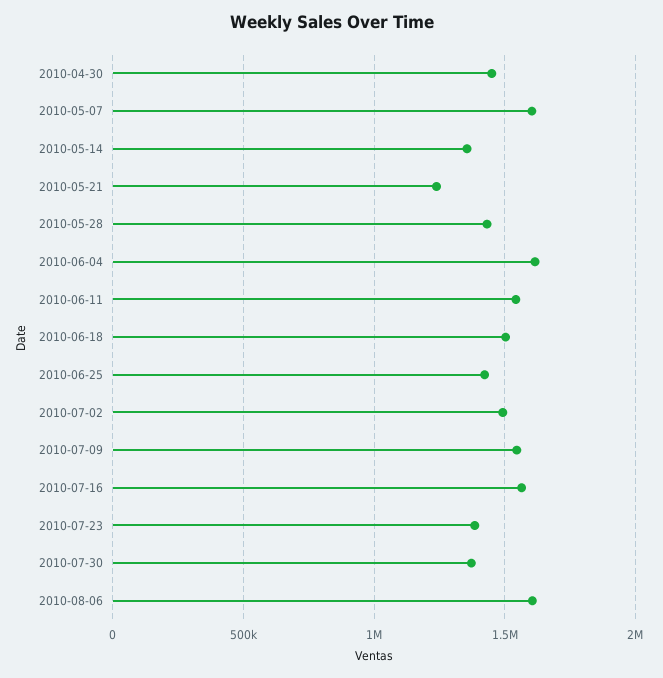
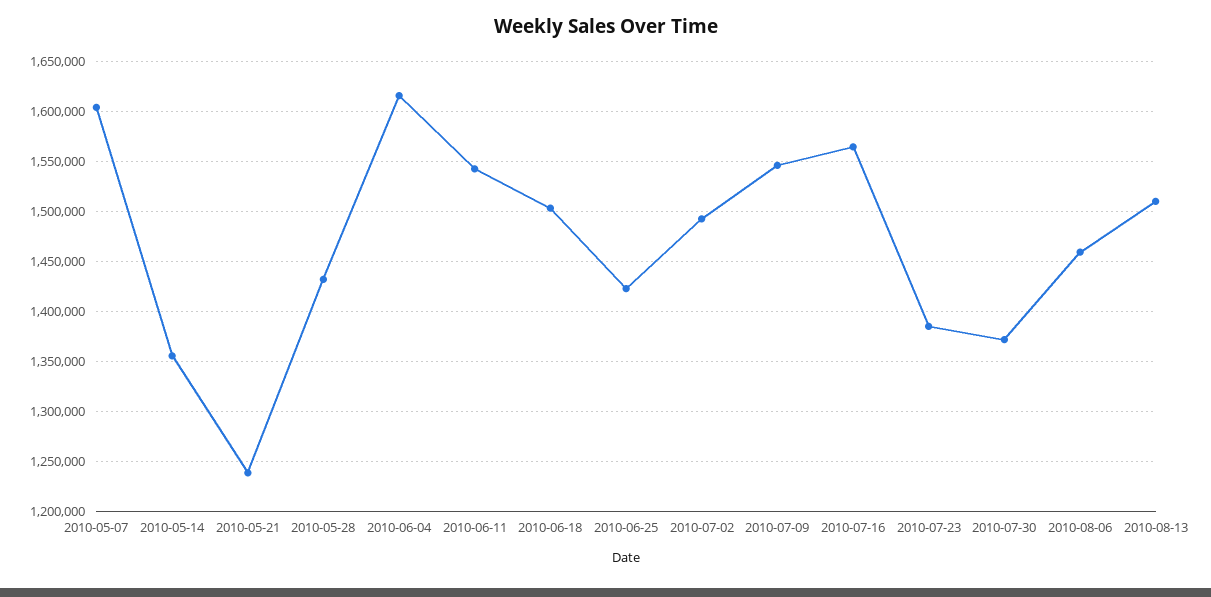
2010-04-30: 1450000 -> none
2010-08-06: 1600000 -> 1460000
2010-08-13: none -> 1510000

